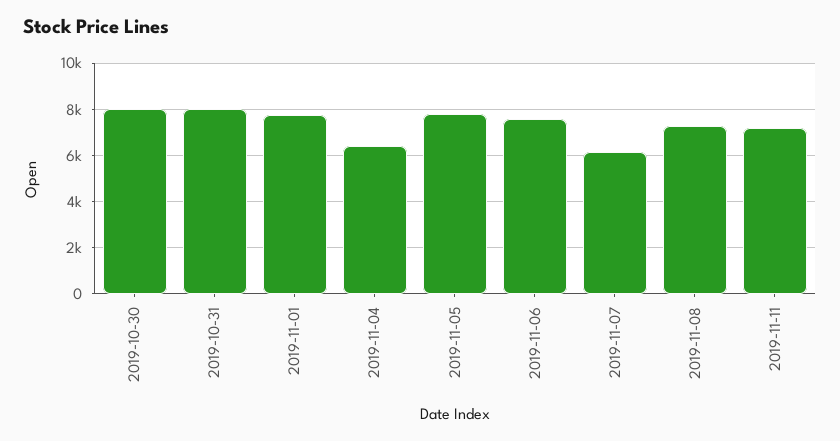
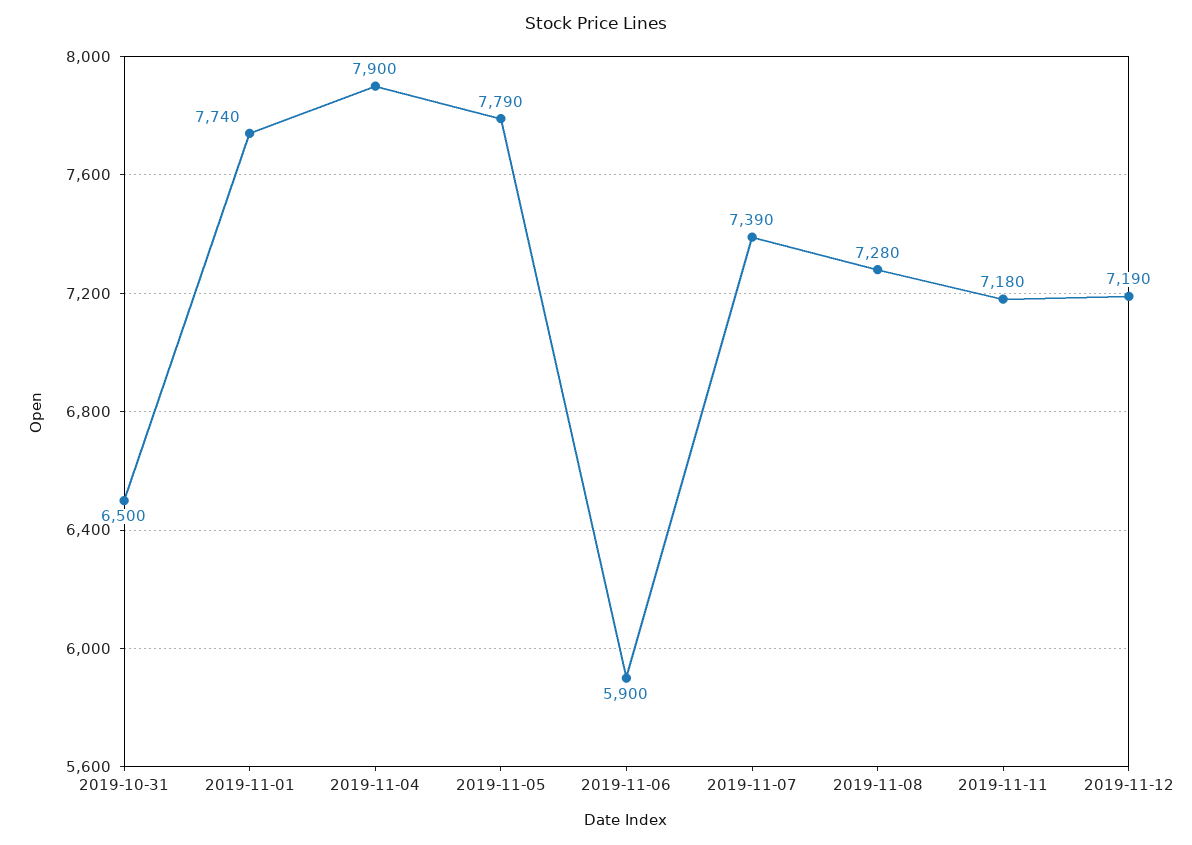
2019-10-30: 8000 -> none
2019-10-31: 8000 -> 6500
2019-11-04: 6500 -> 7900
2019-11-06: 7500 -> 5900
2019-11-07: 6000 -> 7390
2019-11-12: none -> 7190

